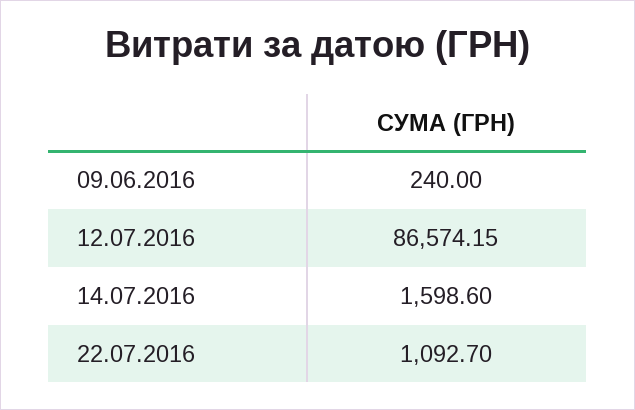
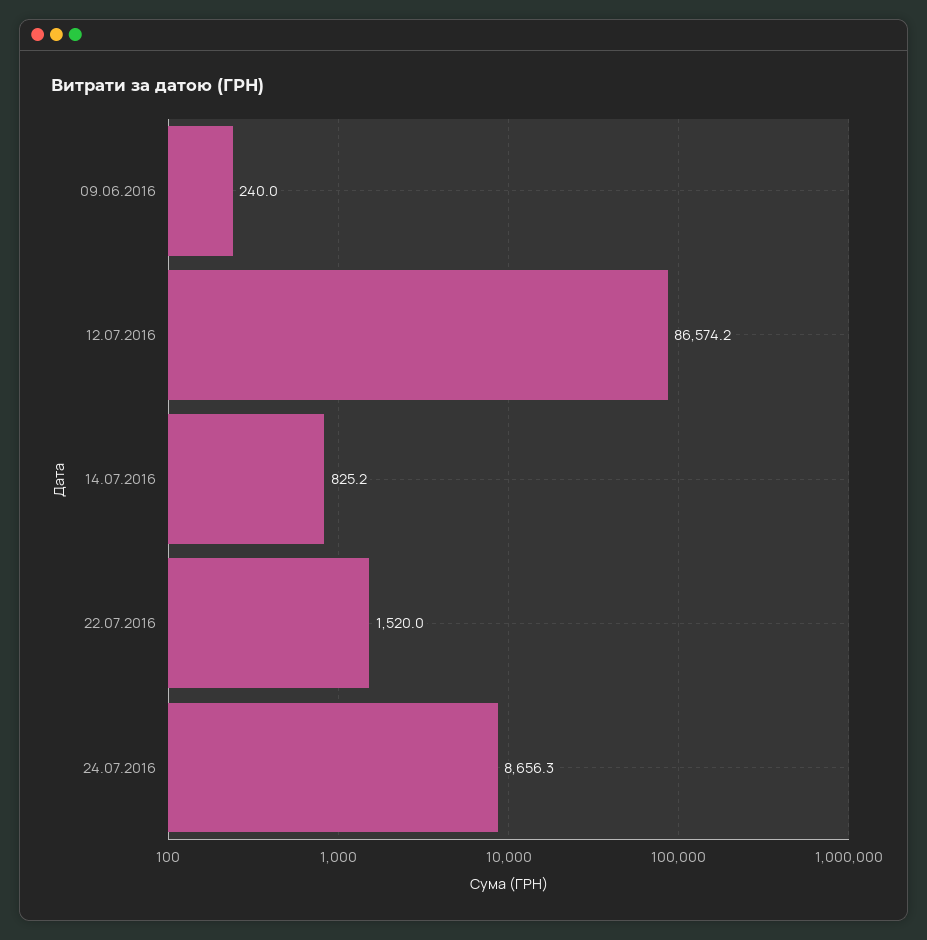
14.07.2016: 1598.6 -> 825.2
22.07.2016: 1092.7 -> 1520
24.07.2016: none -> 8656.3

